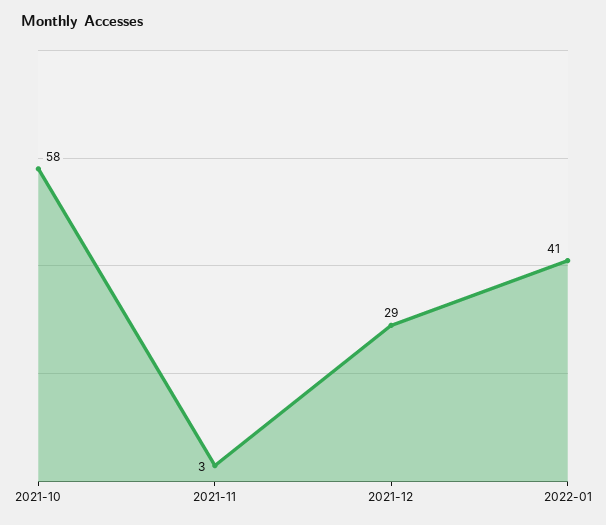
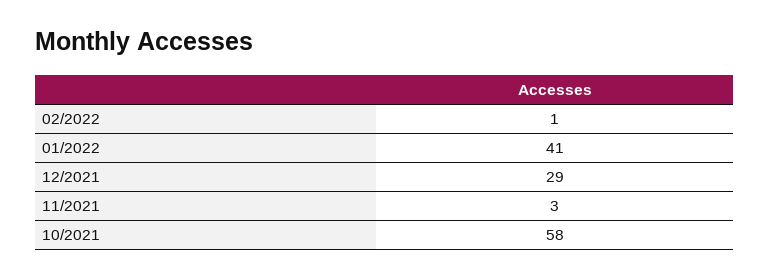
02/2022: none -> 1

